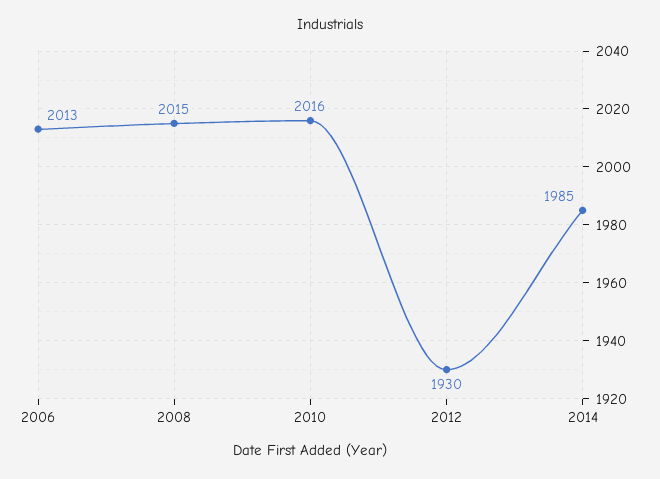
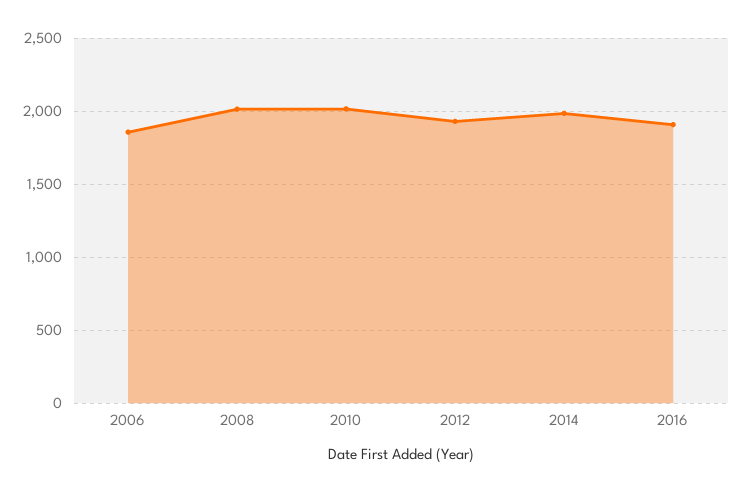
2006: 2013 -> 1850
2016: none -> 1900

